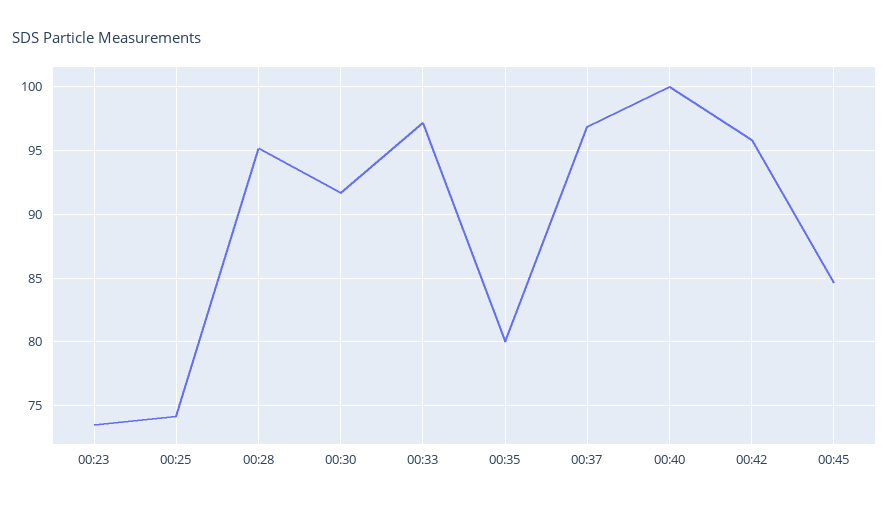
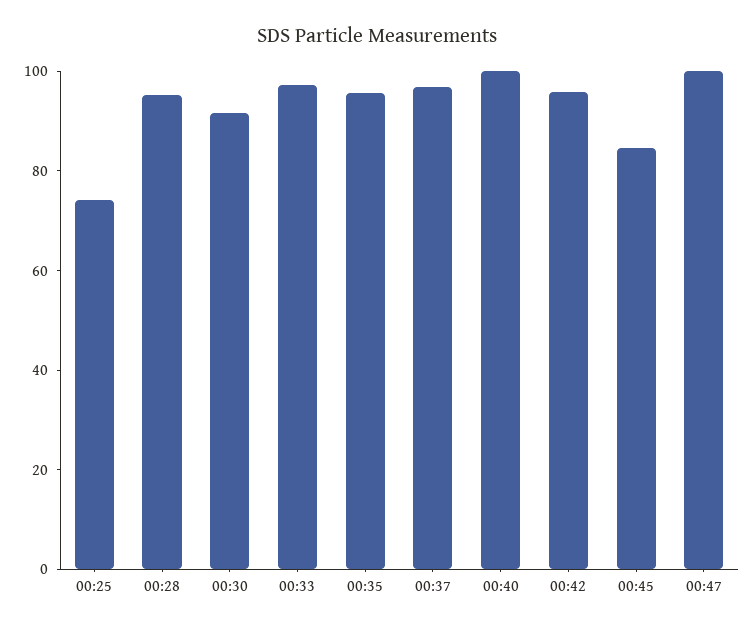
00:23: 73.5 -> none
00:35: 80 -> 95
00:47: none -> 100

